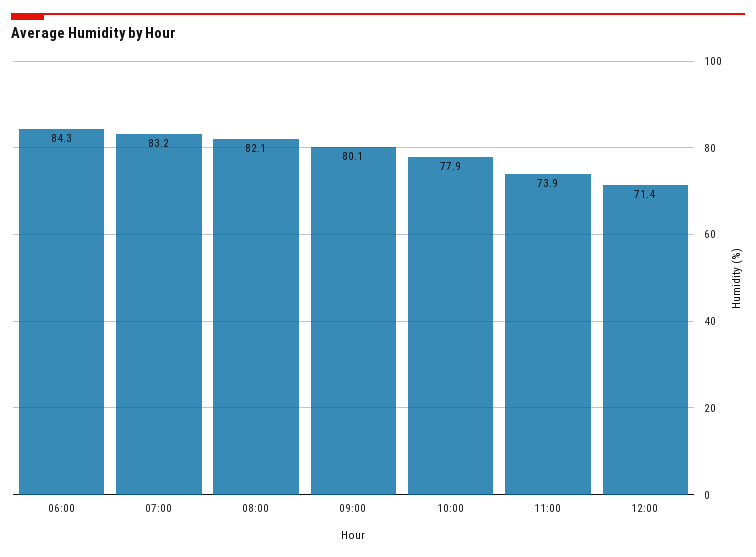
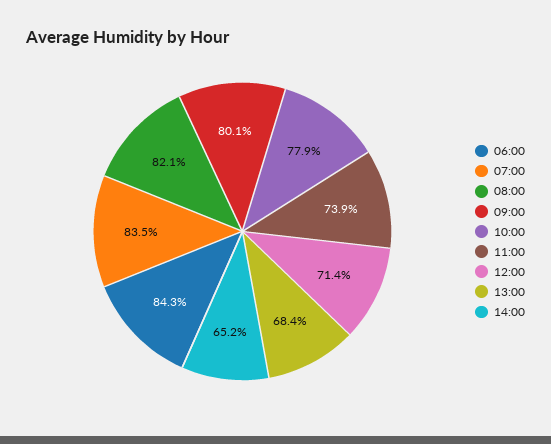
07:00: 83.2 -> 83.5
13:00: none -> 68.4
14:00: none -> 65.2

